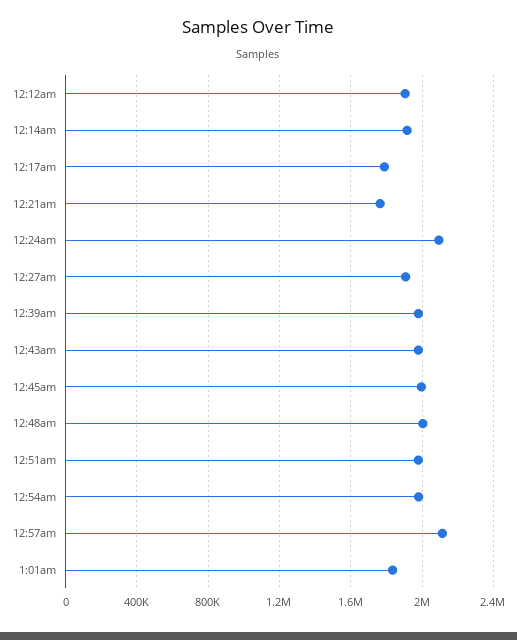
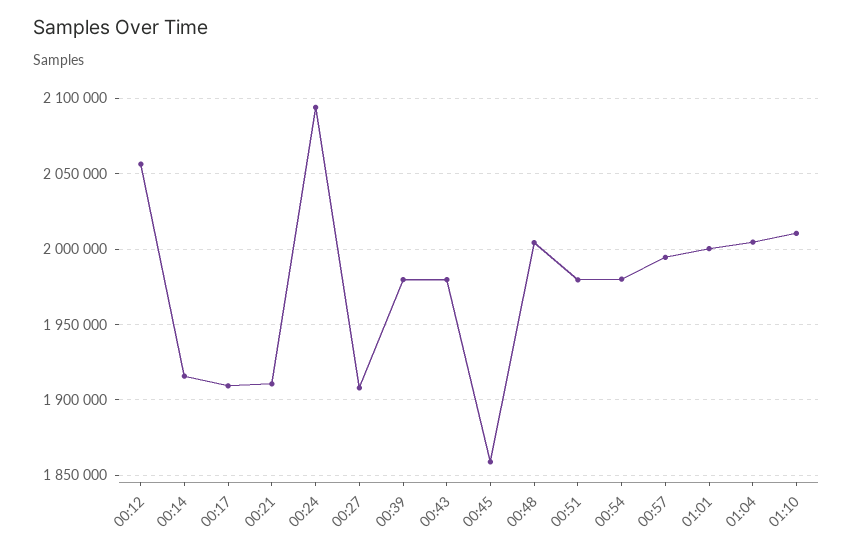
12:12am: 1900000 -> 2055000
12:17am: 1800000 -> 1910000
12:21am: 1750000 -> 1910000
12:45am: 2000000 -> 1860000
12:57am: 2100000 -> 1995000
1:01am: 1850000 -> 2000000
01:04: none -> 2005000
01:10: none -> 2010000

